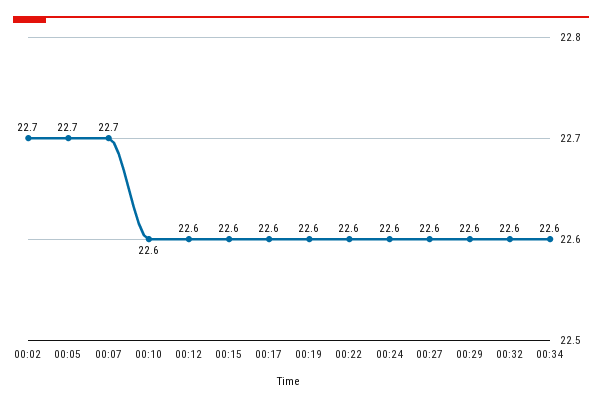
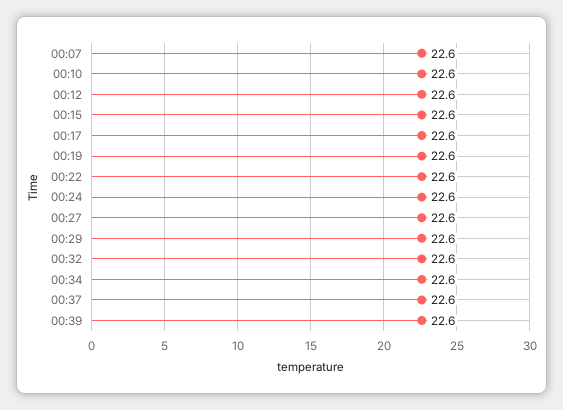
00:02: 22.7 -> none
00:05: 22.7 -> none
00:07: 22.7 -> 22.6
00:37: none -> 22.6
00:39: none -> 22.6

